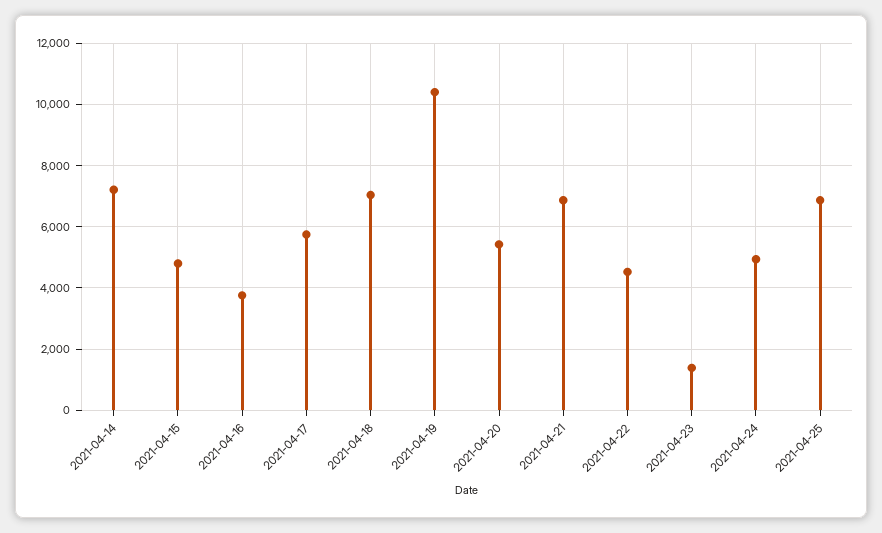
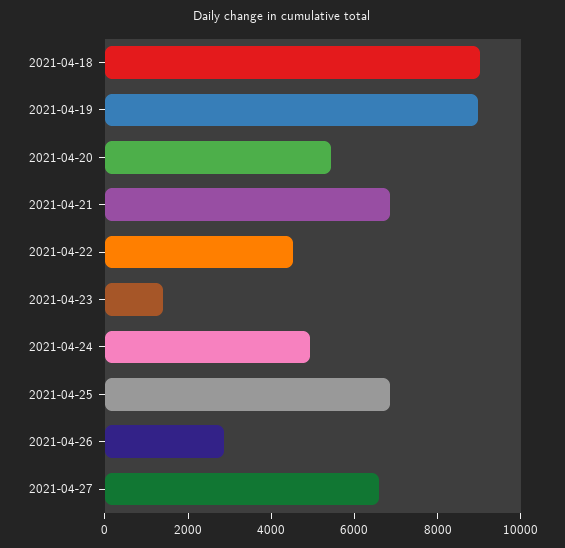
2021-04-14: 7200 -> none
2021-04-15: 4800 -> none
2021-04-16: 3800 -> none
2021-04-17: 5800 -> none
2021-04-18: 7000 -> 9000
2021-04-19: 10400 -> 9000
2021-04-26: none -> 3000
2021-04-27: none -> 6500

